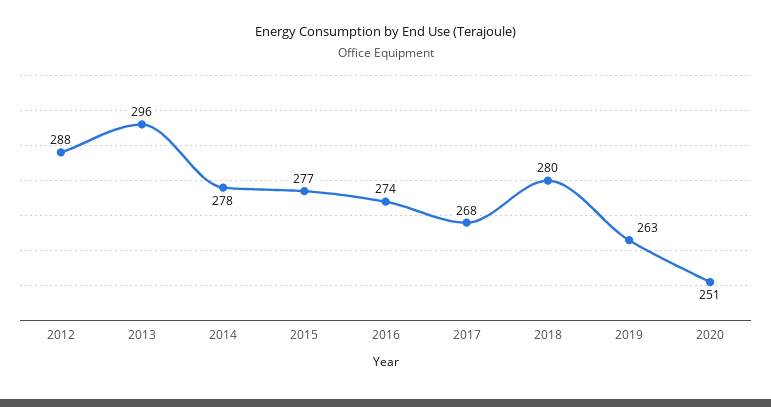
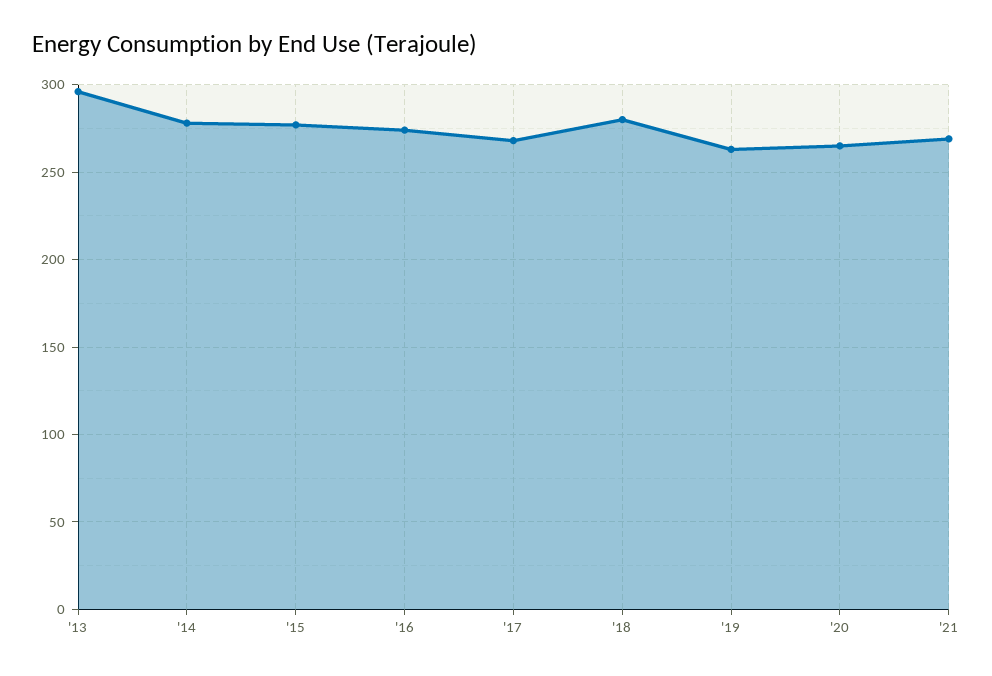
2012: 288 -> none
2020: 251 -> 265
'21: none -> 270

